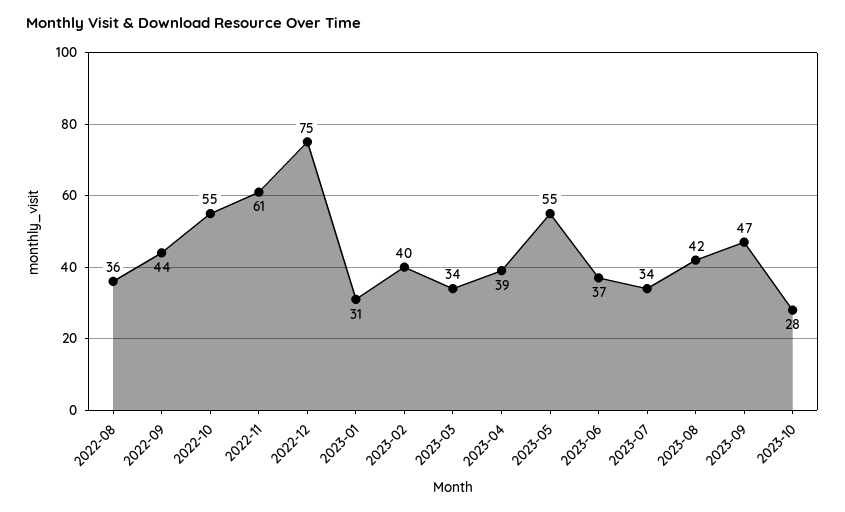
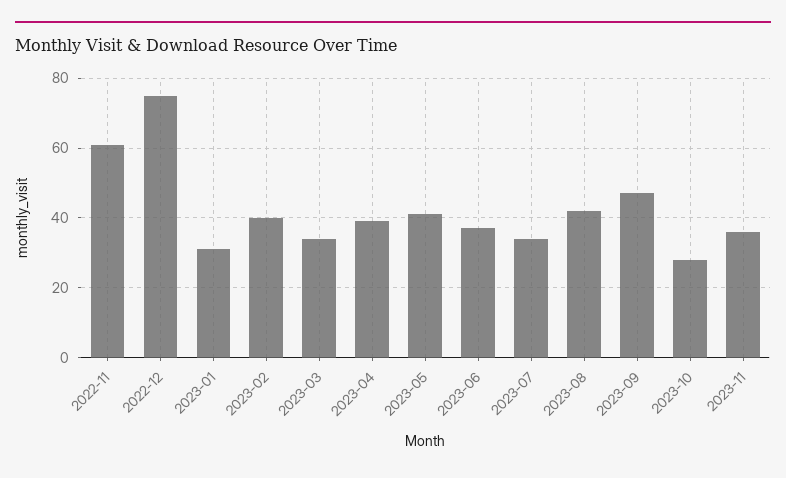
2022-08: 36 -> none
2022-09: 44 -> none
2022-10: 55 -> none
2023-05: 55 -> 40
2023-11: none -> 35

